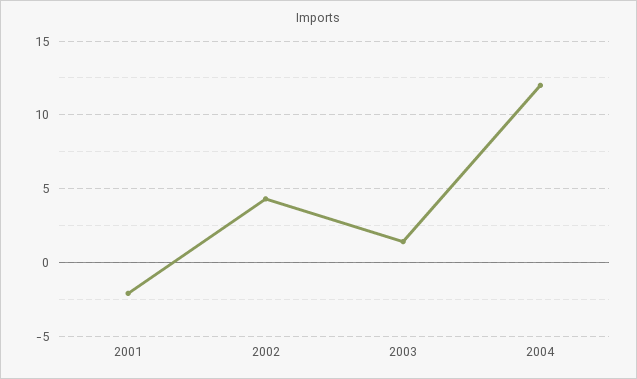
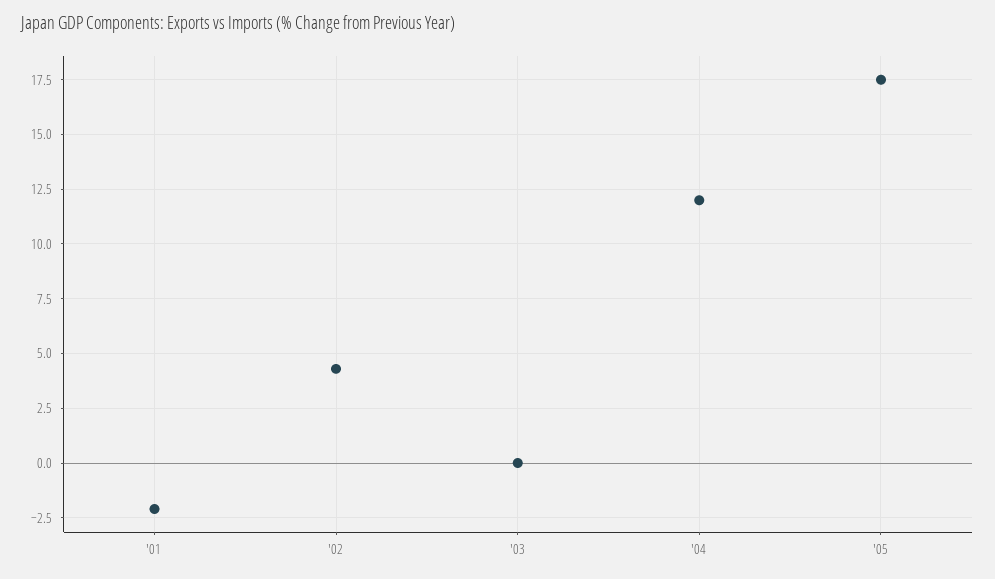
2003: 1.5 -> 0
'05: none -> 17.5

